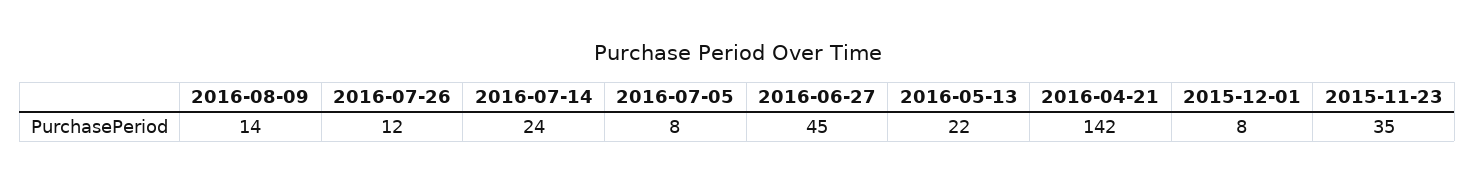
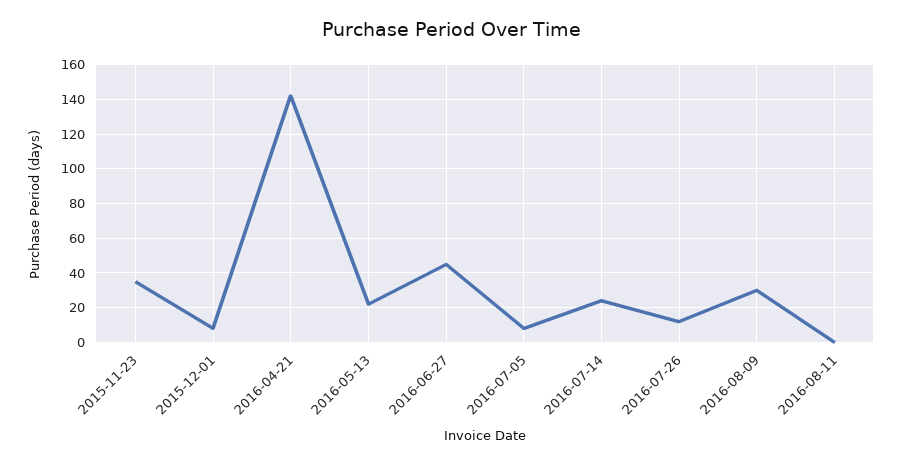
2016-08-09: 14 -> 30
2016-08-11: none -> 0

